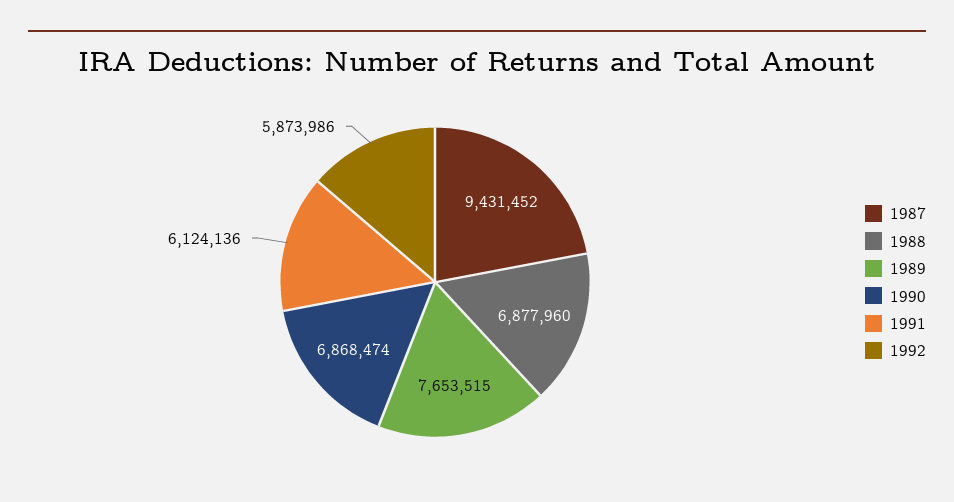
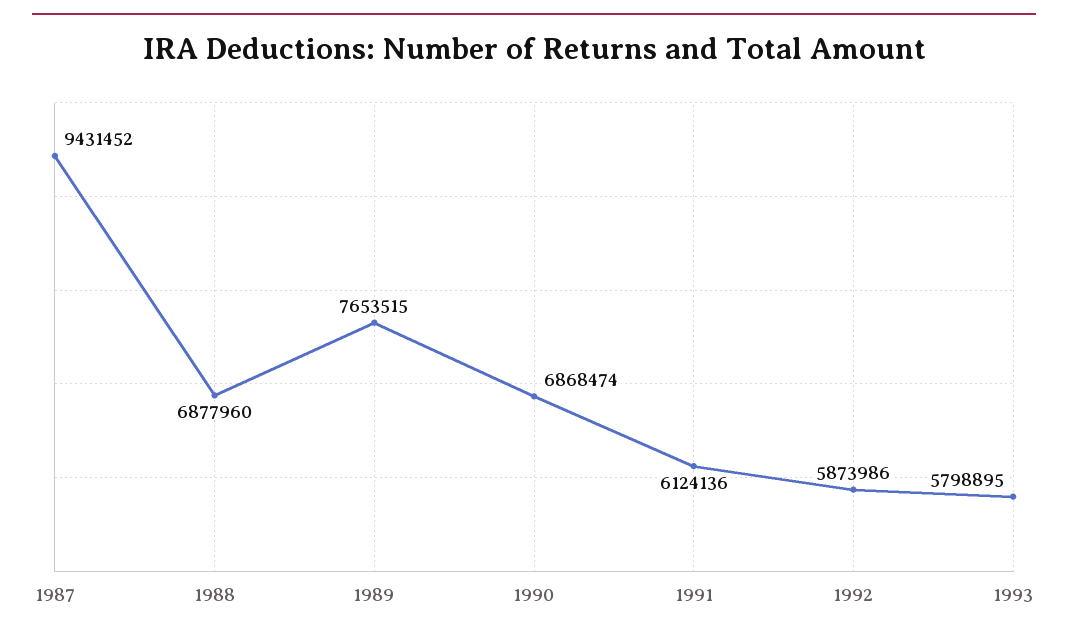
1993: none -> 5798895

